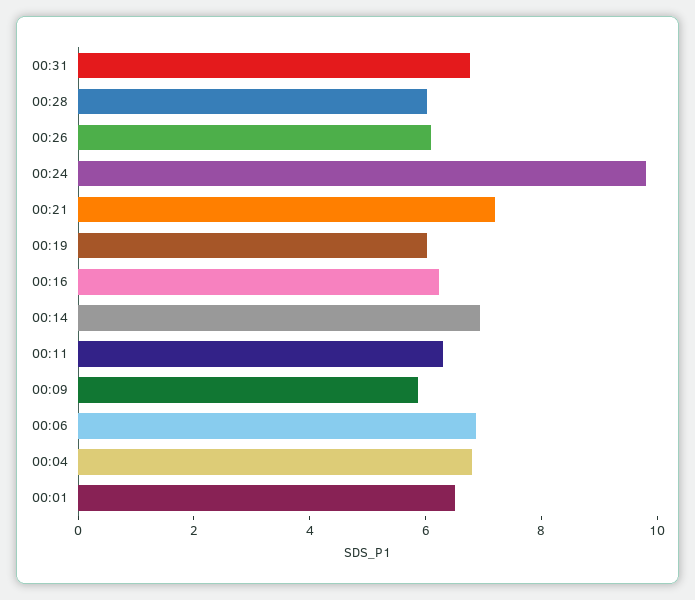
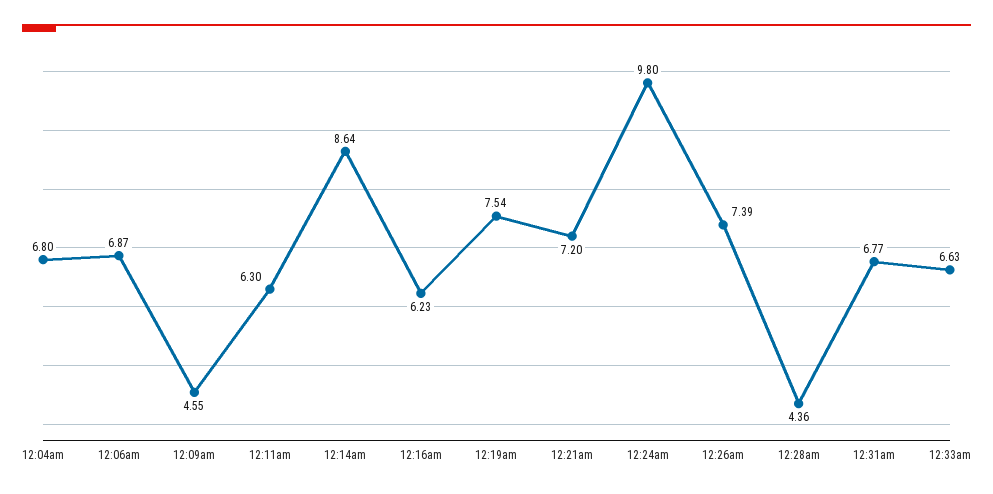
00:28: 6 -> 4.36
00:26: 6 -> 7.39
00:19: 6 -> 7.54
00:14: 7 -> 8.64
00:09: 6 -> 4.55
00:01: 6.5 -> none
12:33am: none -> 6.63

